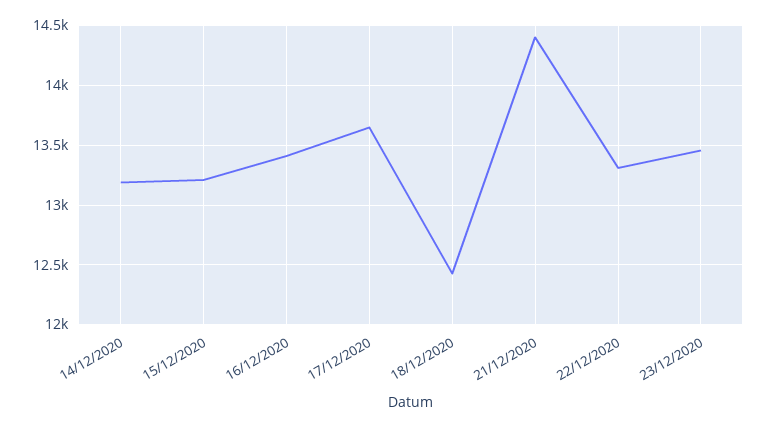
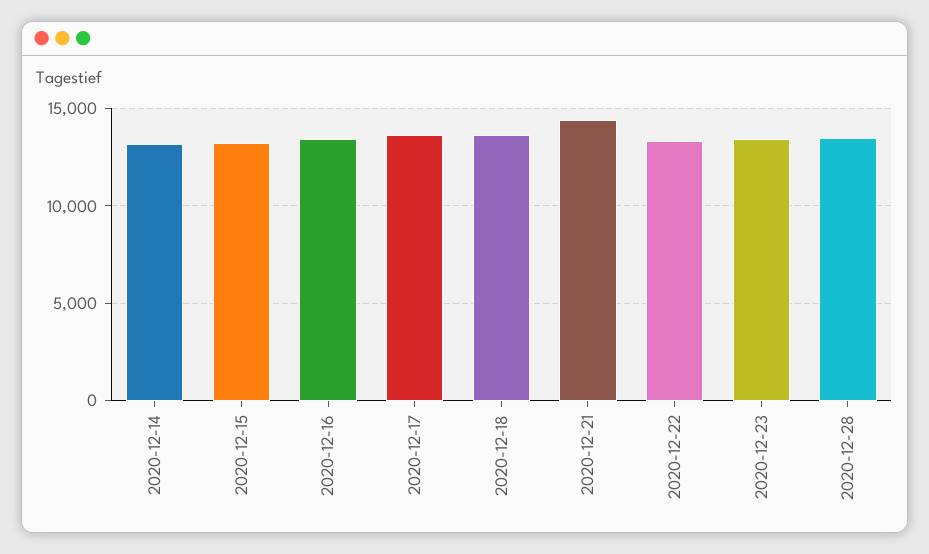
18/12/2020: 12400 -> 13500
2020-12-28: none -> 13500

